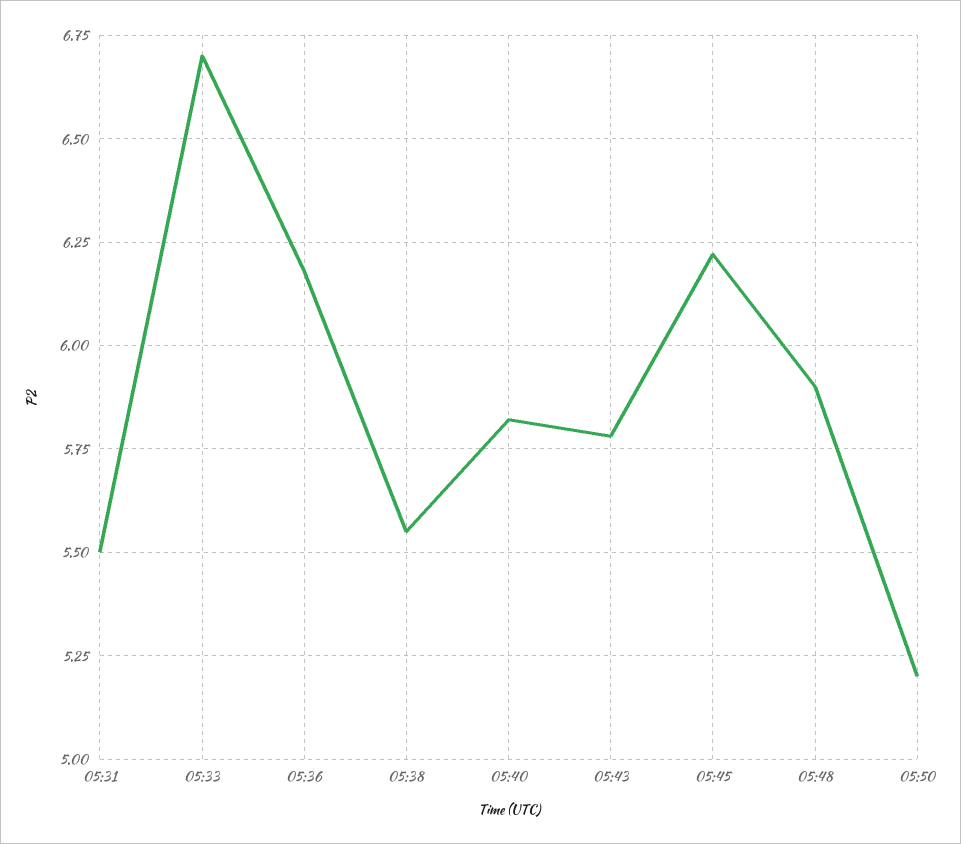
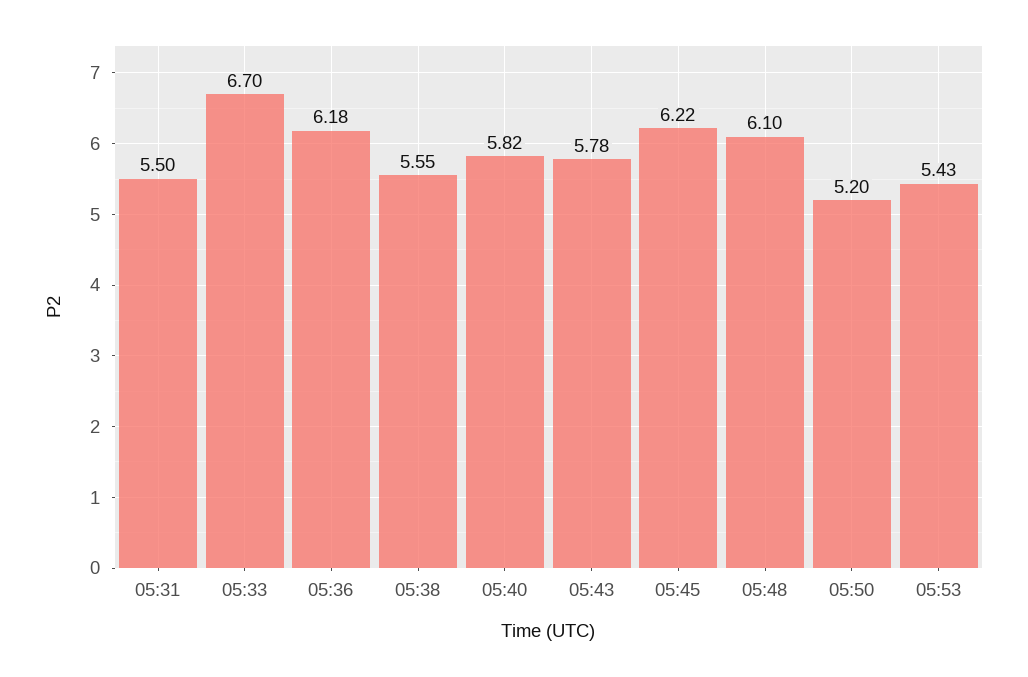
05:48: 5.9 -> 6.1
05:53: none -> 5.43

